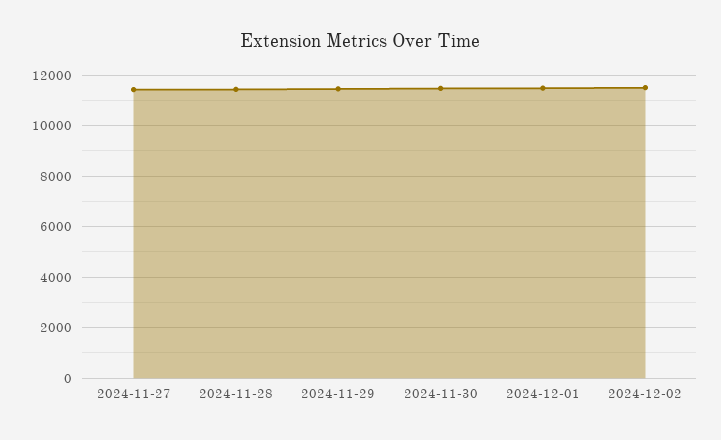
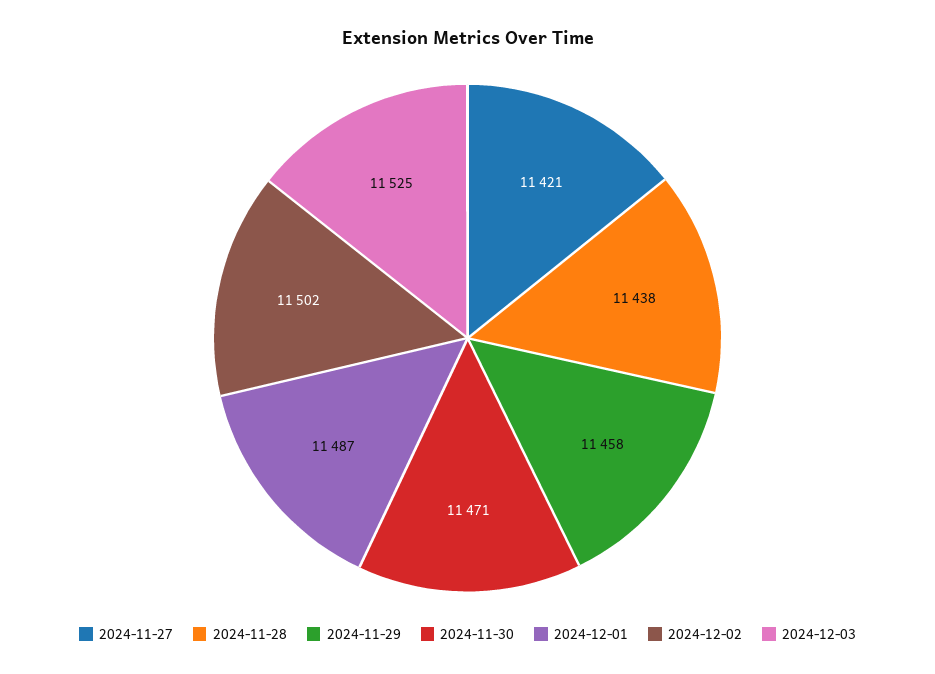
2024-12-03: none -> 11525

